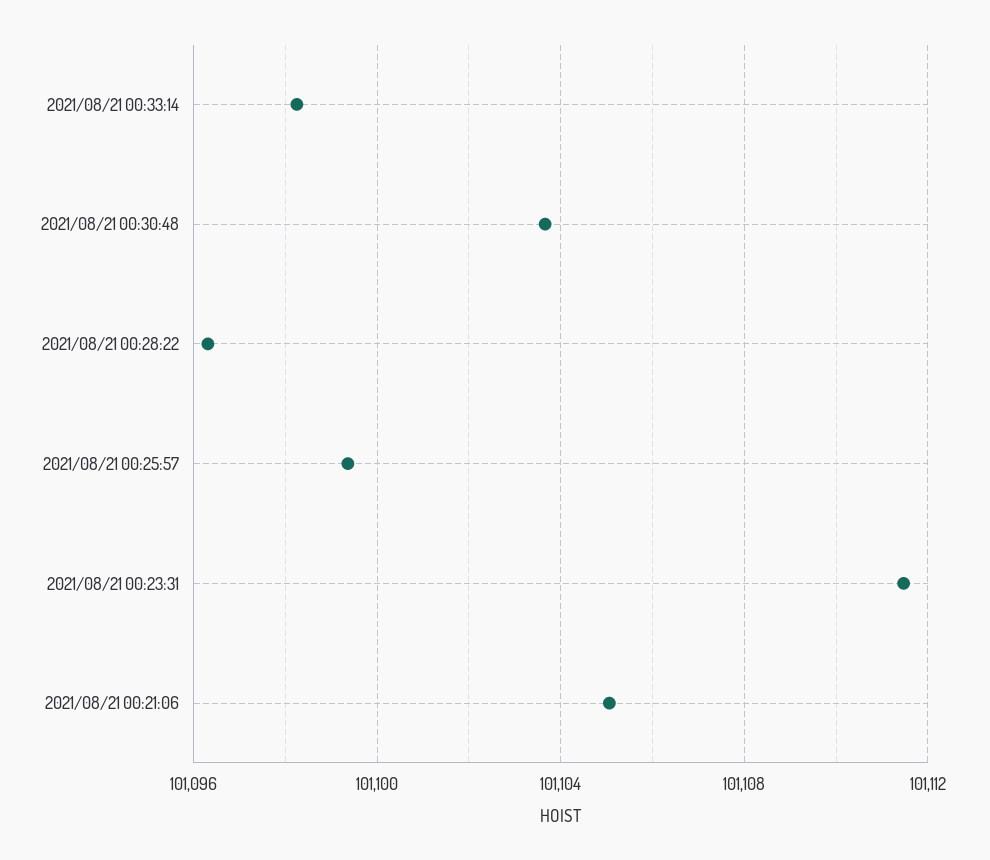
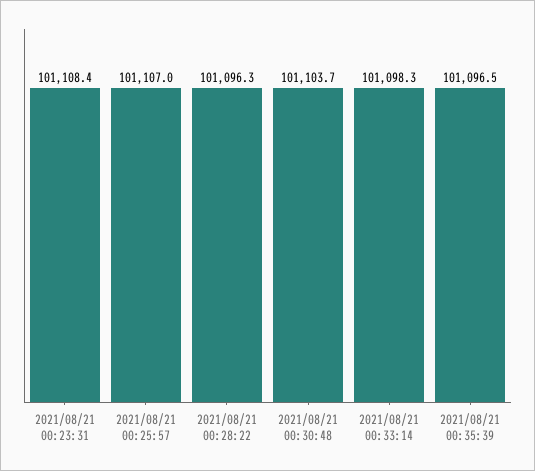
2021/08/21 00:25:57: 101099.5 -> 101107
2021/08/21 00:23:31: 101111.5 -> 101108.4
2021/08/21 00:21:06: 101105 -> none
2021/08/21 00:35:39: none -> 101096.5

